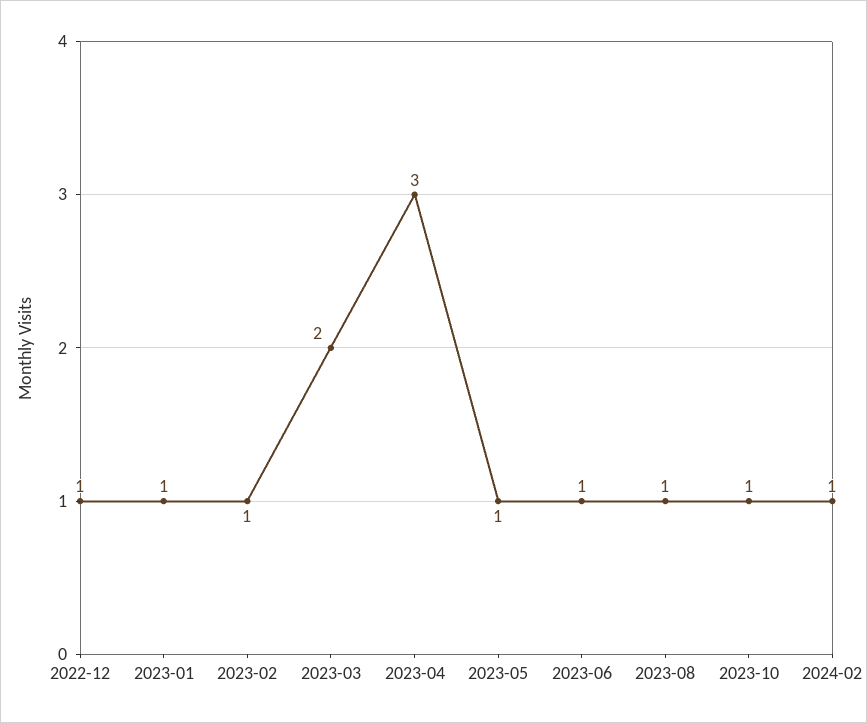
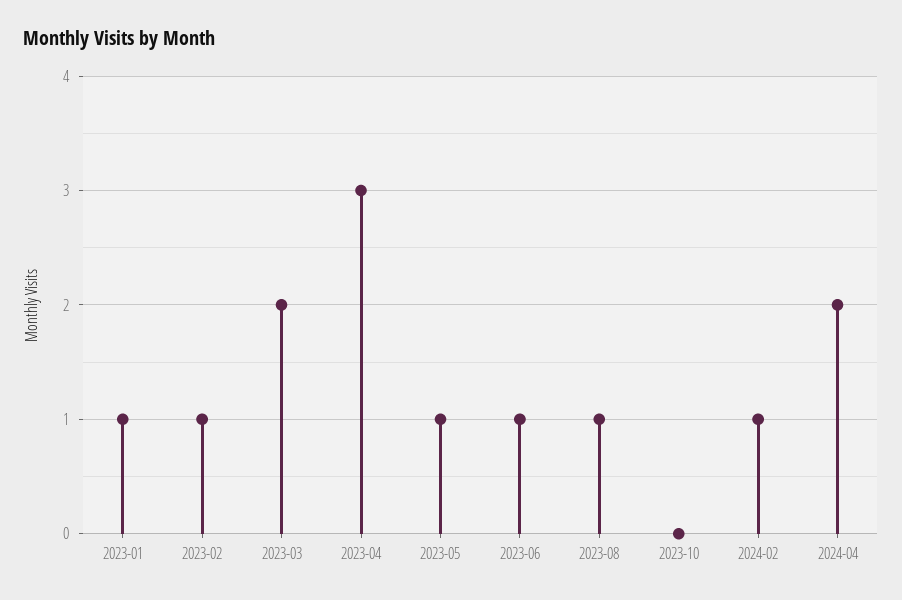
2022-12: 1 -> none
2023-10: 1 -> 0
2024-04: none -> 2

